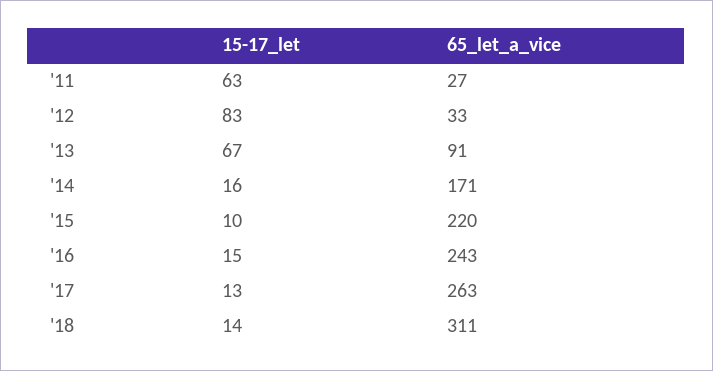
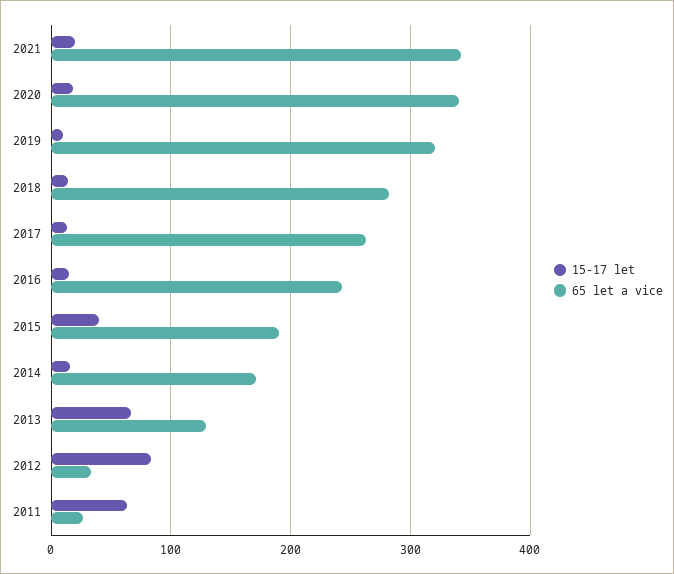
65_let_a_vice, '13: 91 -> 130
15-17_let, '15: 10 -> 40
65_let_a_vice, '15: 220 -> 190
65_let_a_vice, '18: 311 -> 280
15-17_let, 2021: none -> 20
65_let_a_vice, 2021: none -> 340
15-17_let, 2020: none -> 20
65_let_a_vice, 2020: none -> 340
15-17_let, 2019: none -> 10
65_let_a_vice, 2019: none -> 320

